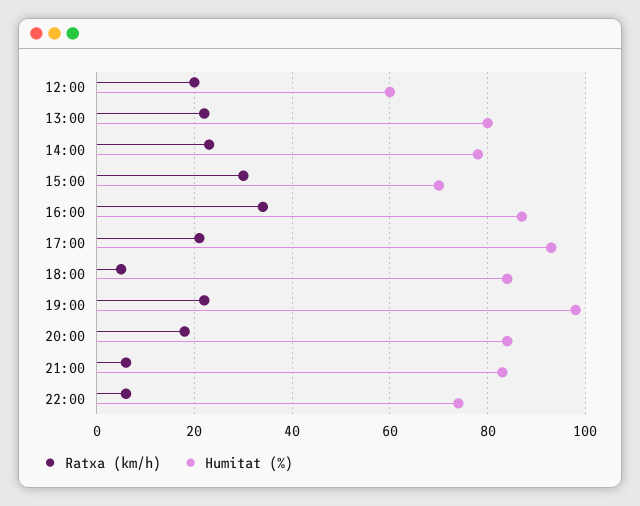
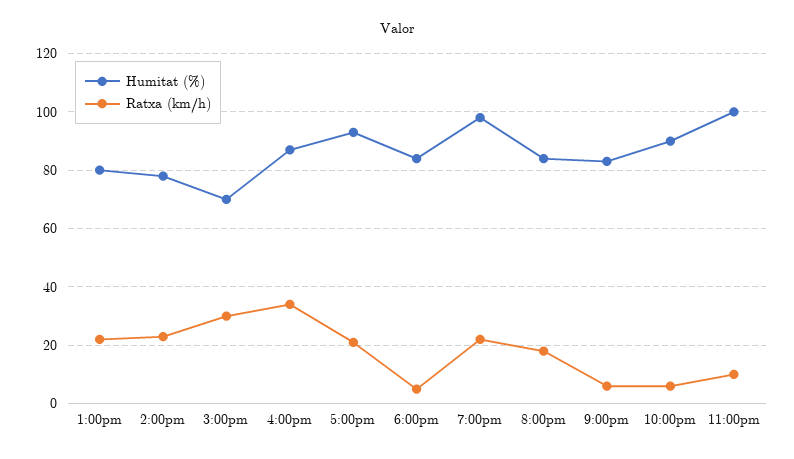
Ratxa (km/h), 12:00: 20 -> none
Humitat (%), 12:00: 60 -> none
Humitat (%), 22:00: 75 -> 90
Humitat (%), 11:00pm: none -> 100
Ratxa (km/h), 11:00pm: none -> 10

